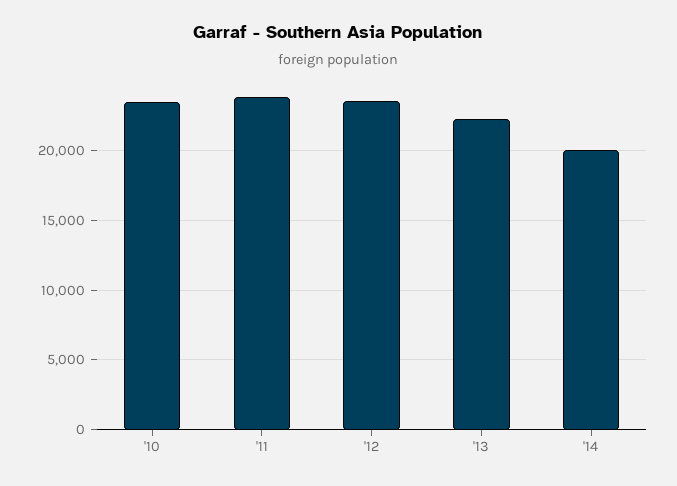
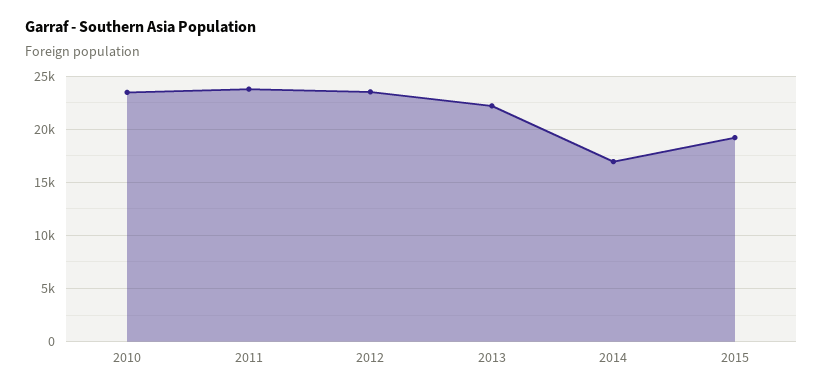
'14: 20000 -> 17000
2015: none -> 19000

